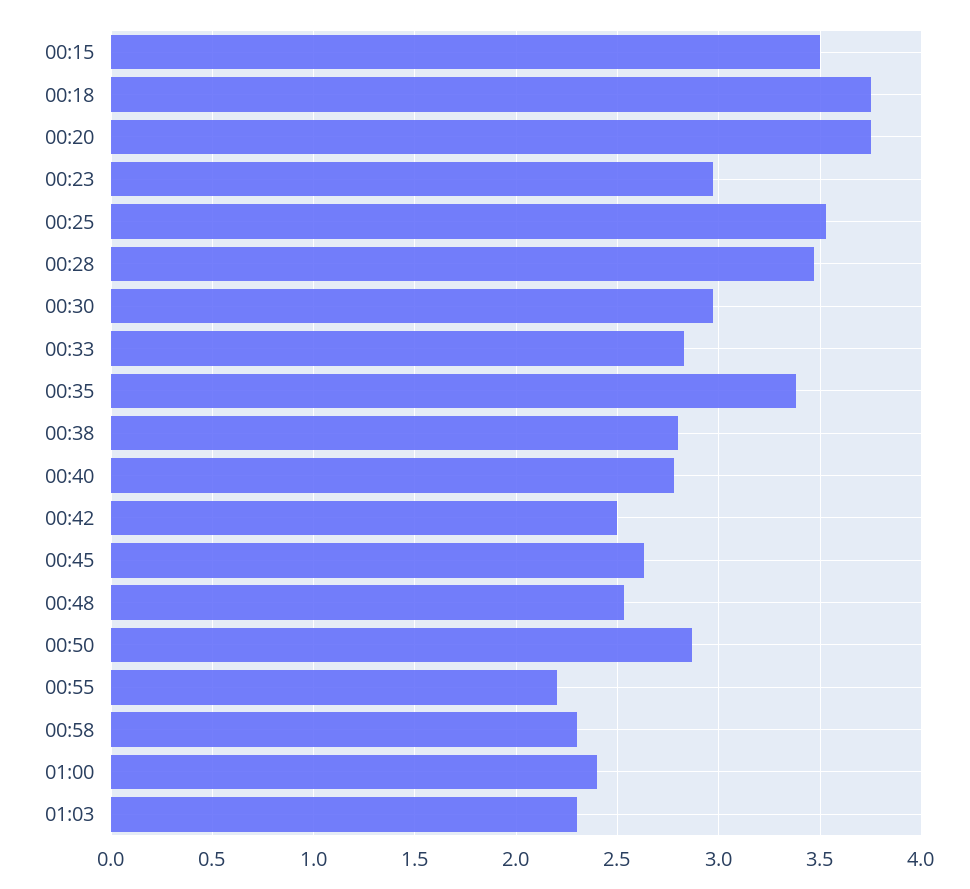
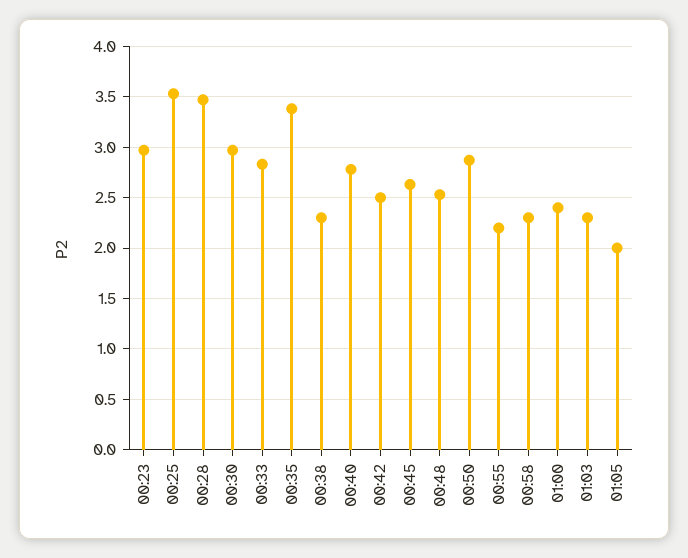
00:15: 3.5 -> none
00:18: 3.75 -> none
00:20: 3.75 -> none
00:38: 2.8 -> 2.3
01:05: none -> 2

